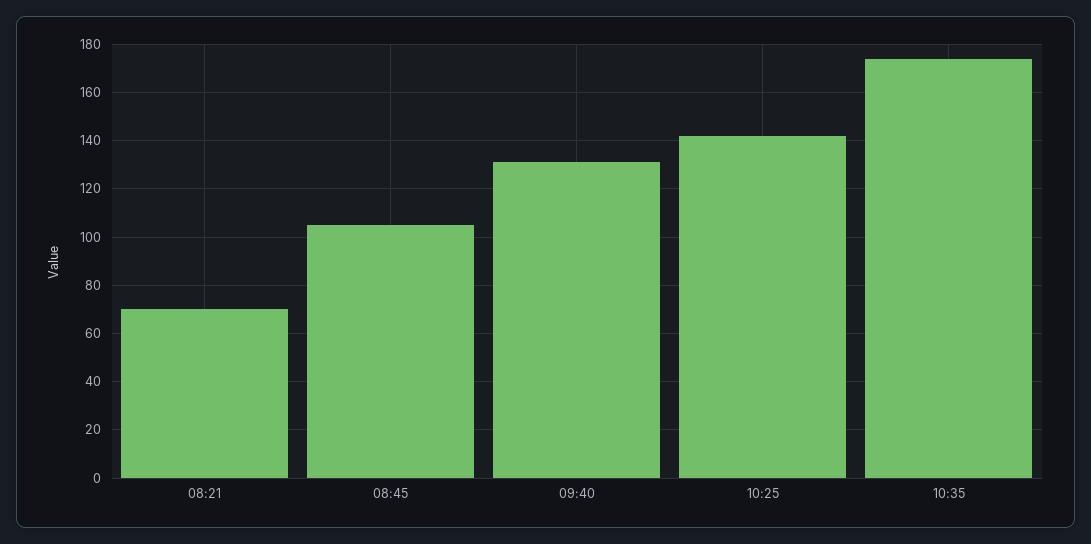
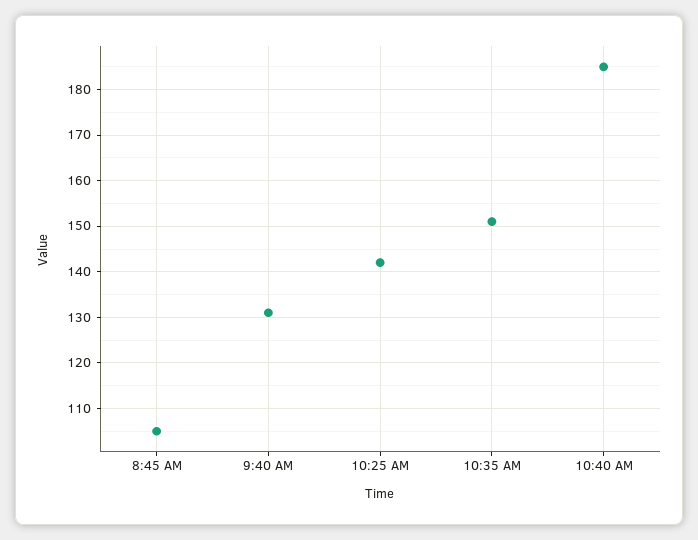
08:21: 70 -> none
10:35: 175 -> 150
10:40 AM: none -> 185

